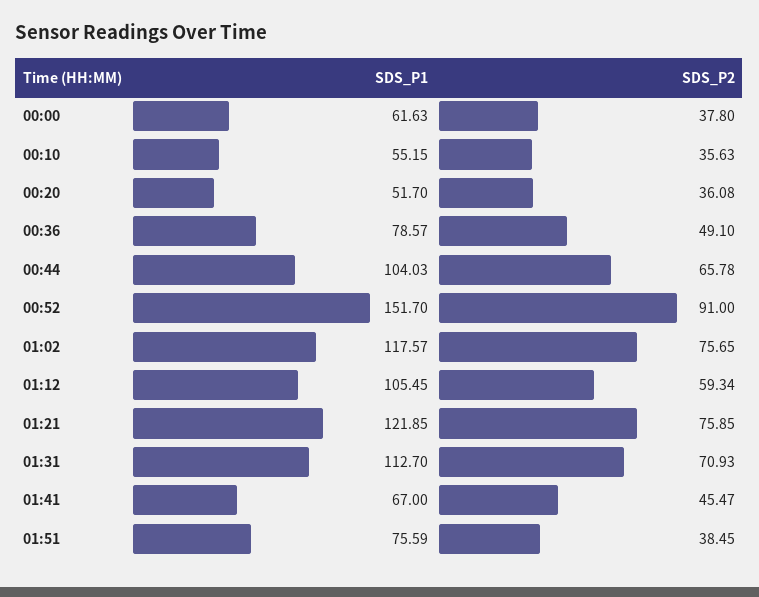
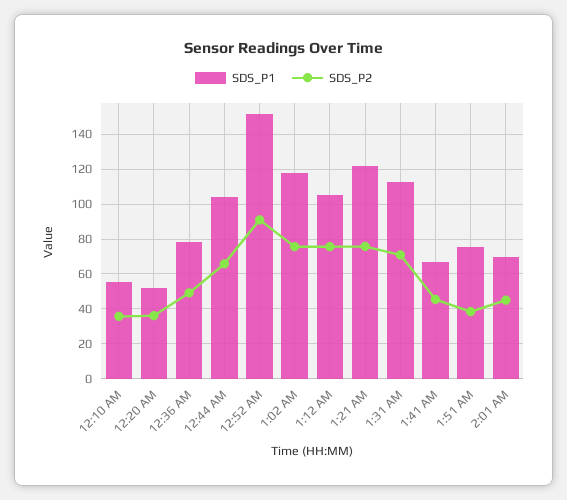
SDS_P1, 00:00: 61.63 -> none
SDS_P2, 00:00: 37.8 -> none
SDS_P2, 01:12: 59.34 -> 75
SDS_P1, 2:01 AM: none -> 70
SDS_P2, 2:01 AM: none -> 45

